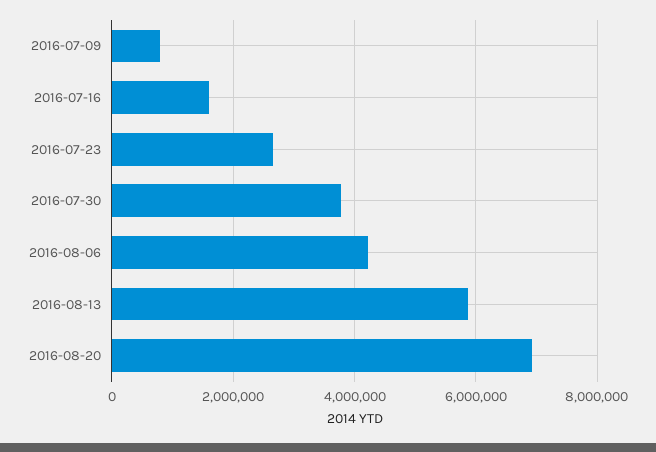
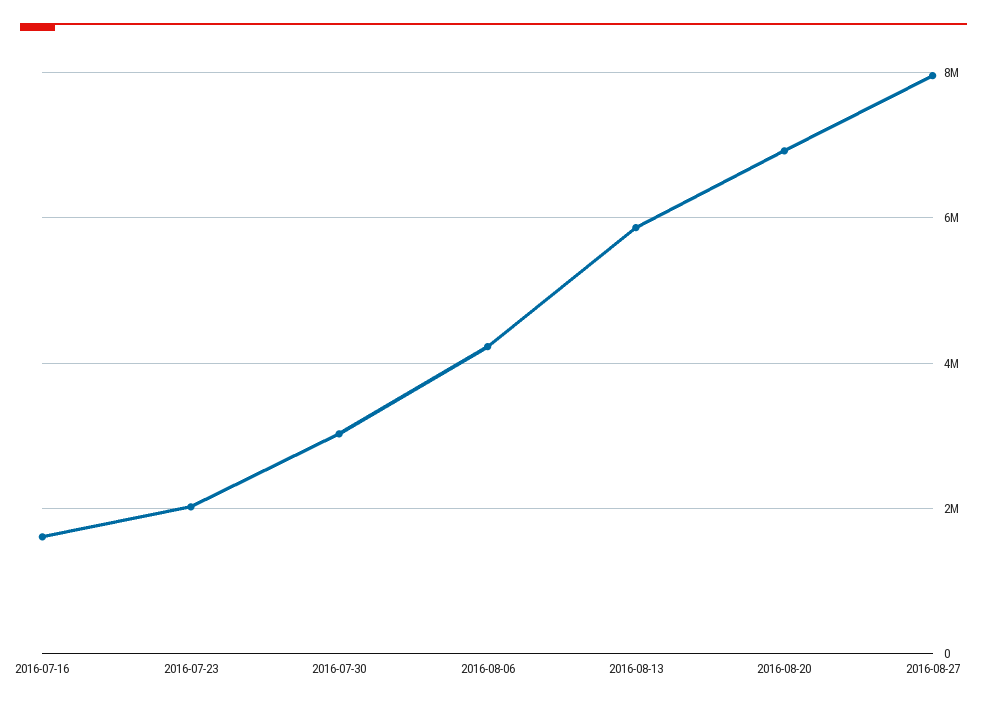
2016-07-09: 800000 -> none
2016-07-23: 2600000 -> 2000000
2016-07-30: 3800000 -> 3000000
2016-08-27: none -> 8000000

